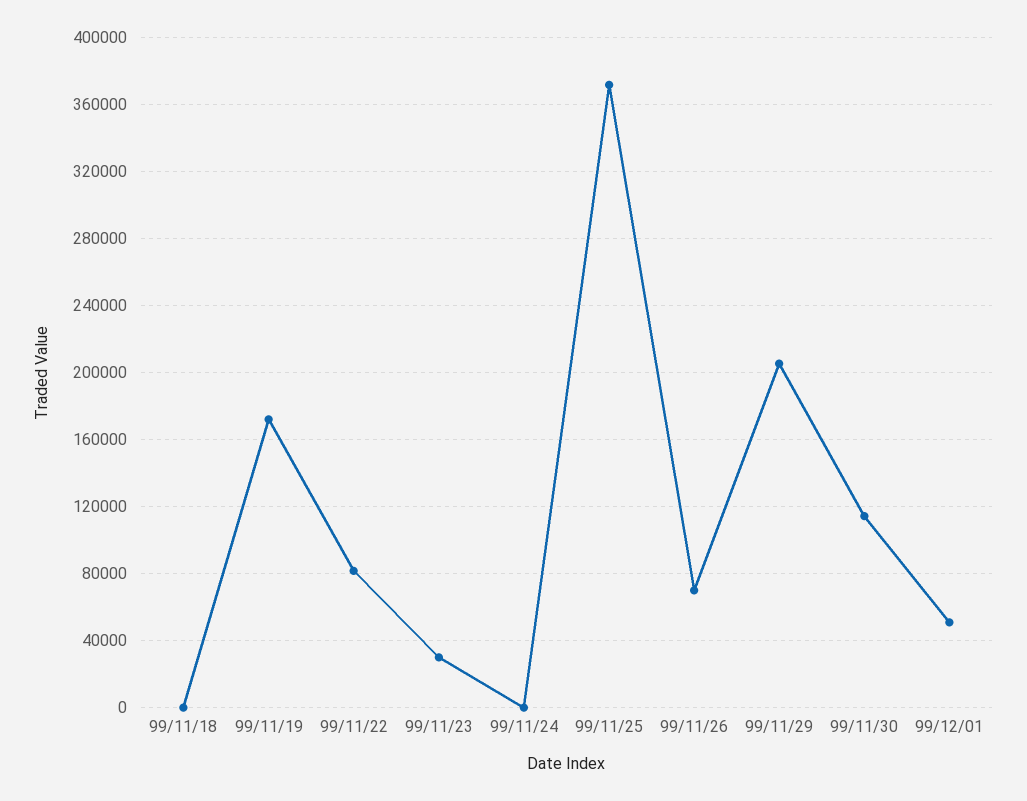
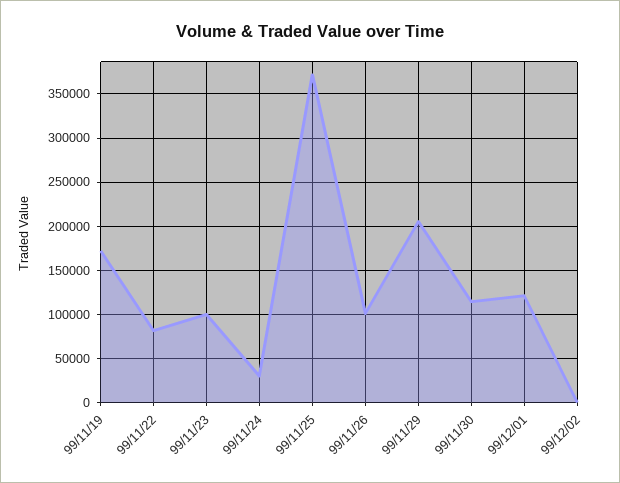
99/11/18: 0 -> none
99/11/23: 30000 -> 100000
99/11/24: 0 -> 30000
99/11/26: 70000 -> 100000
99/12/01: 50000 -> 120000
99/12/02: none -> 0

